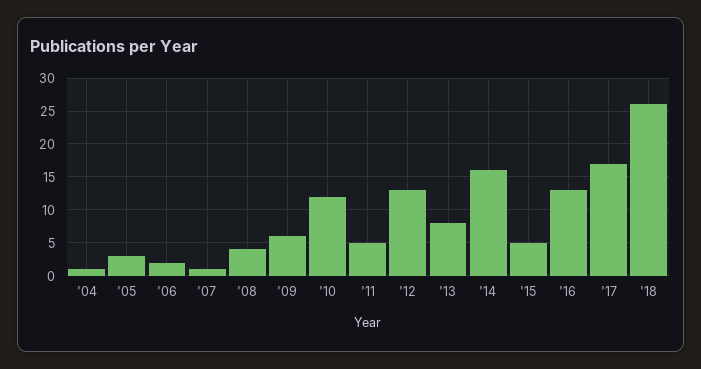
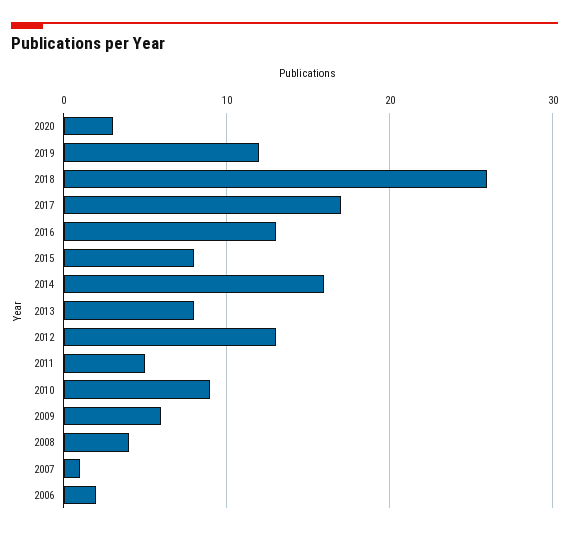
'04: 1 -> none
'05: 3 -> none
'10: 12 -> 9
'15: 5 -> 8
2020: none -> 3
2019: none -> 12

